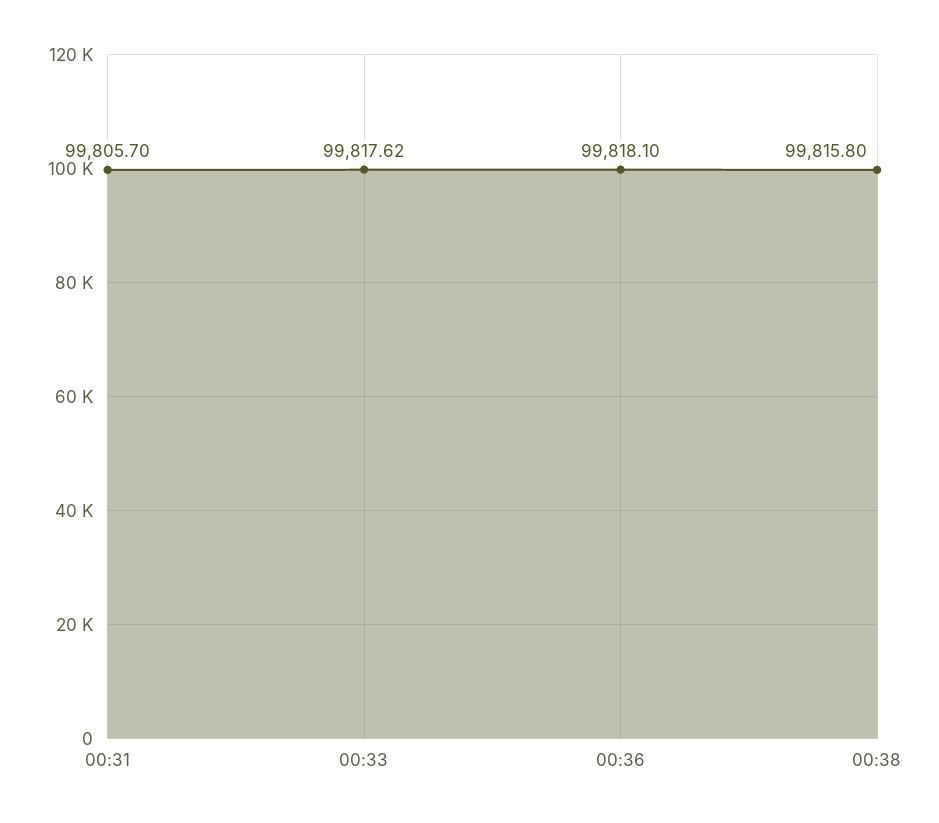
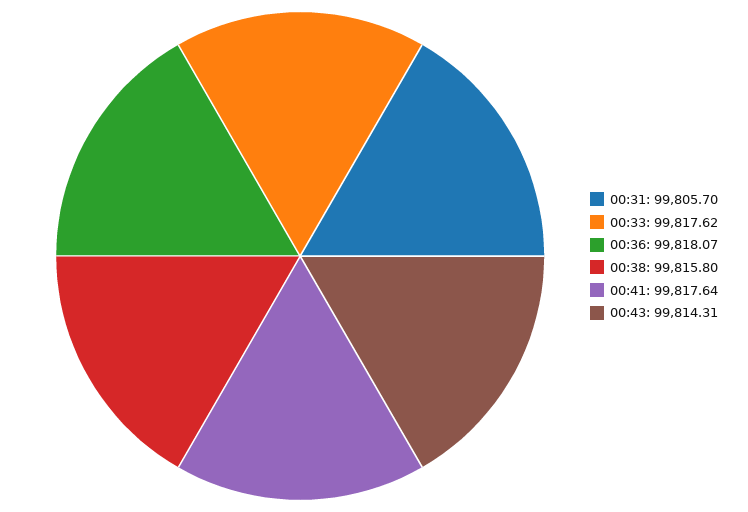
00:36: 99818.1 -> 99818.07
00:41: none -> 99817.64
00:43: none -> 99814.31

